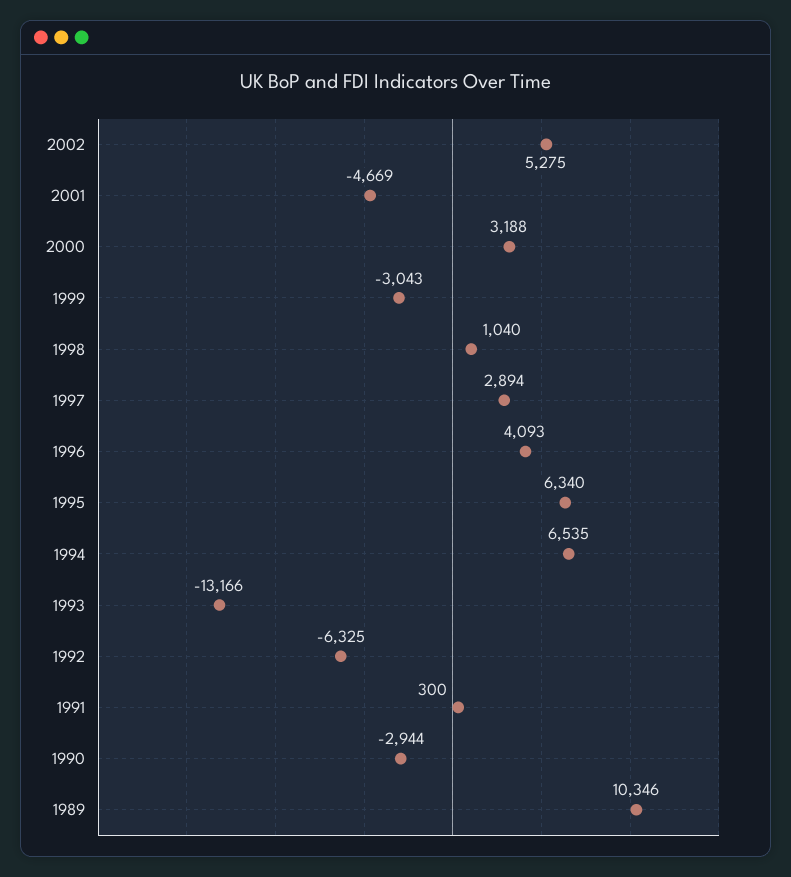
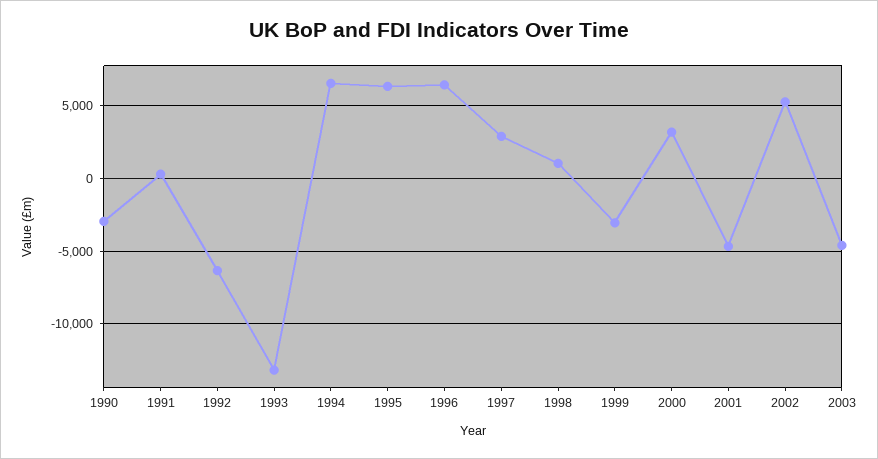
1996: 4093 -> 6500
1989: 10346 -> none
2003: none -> -4500

